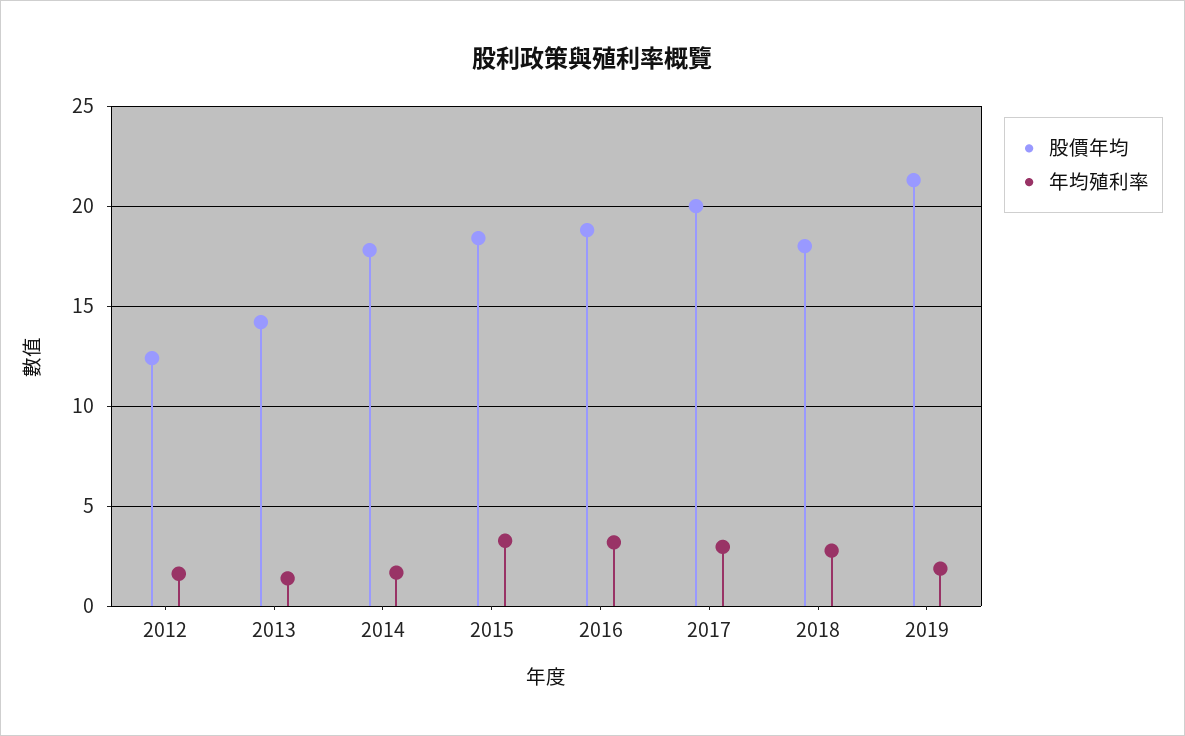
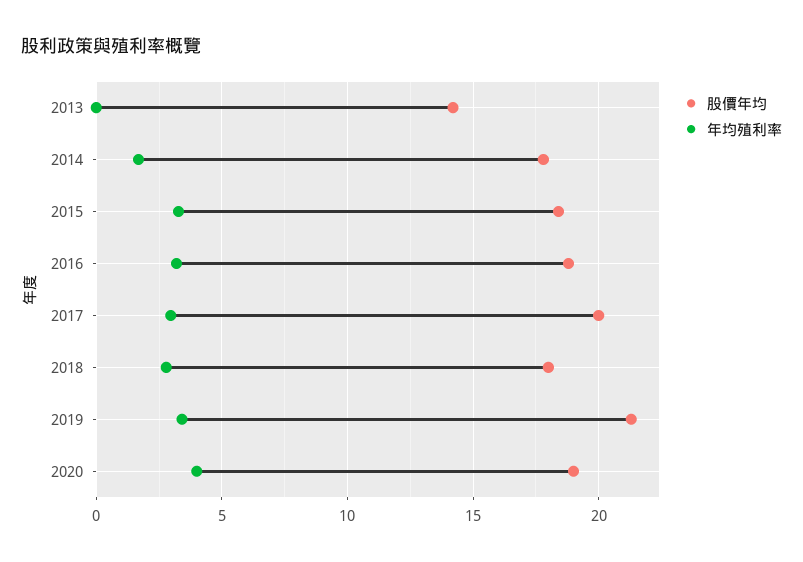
股價年均, 2012: 12.5 -> none
年均殖利率, 2012: 1.5 -> none
年均殖利率, 2013: 1.5 -> 0
年均殖利率, 2019: 2 -> 3.5
股價年均, 2020: none -> 19
年均殖利率, 2020: none -> 4

